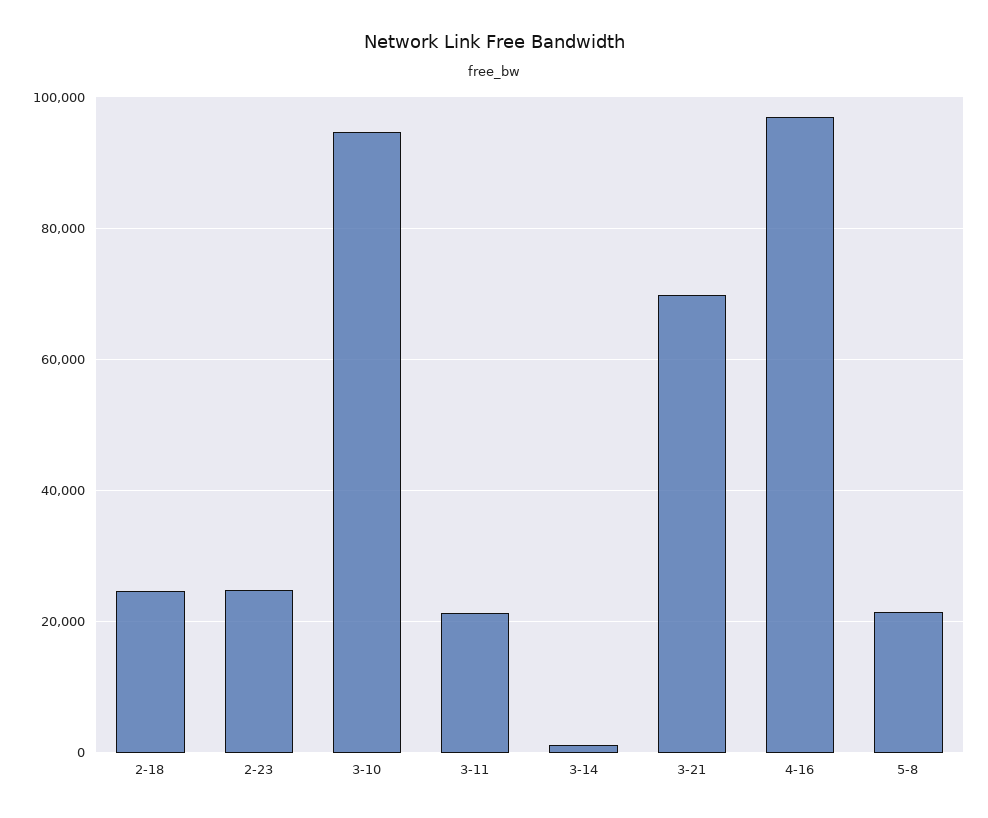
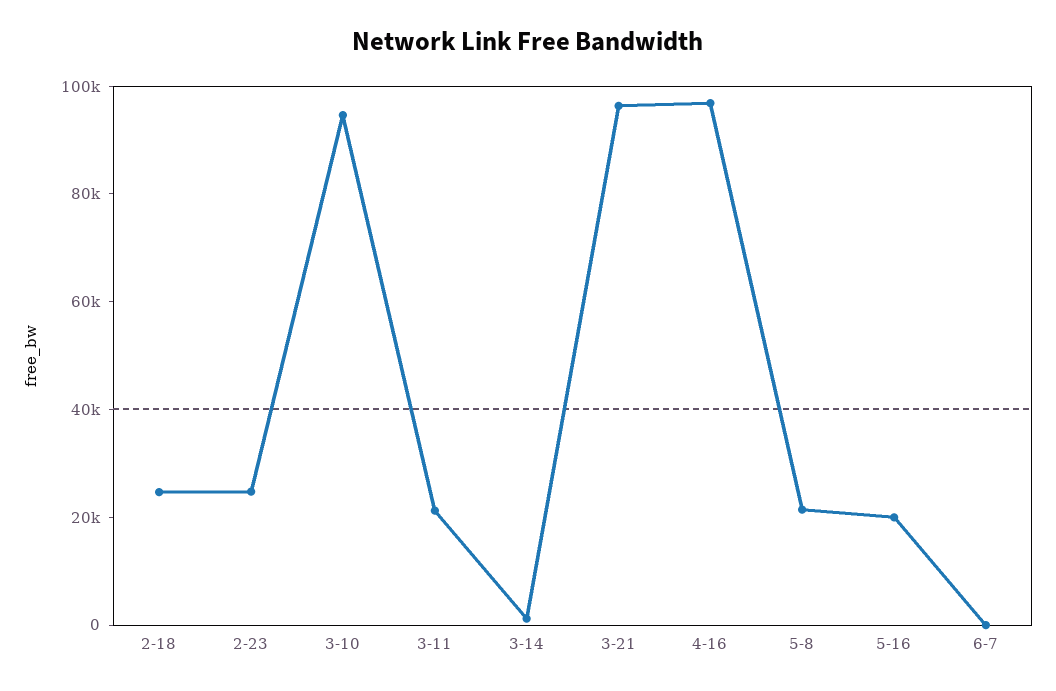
3-21: 70000 -> 95000
5-16: none -> 20000
6-7: none -> 0

